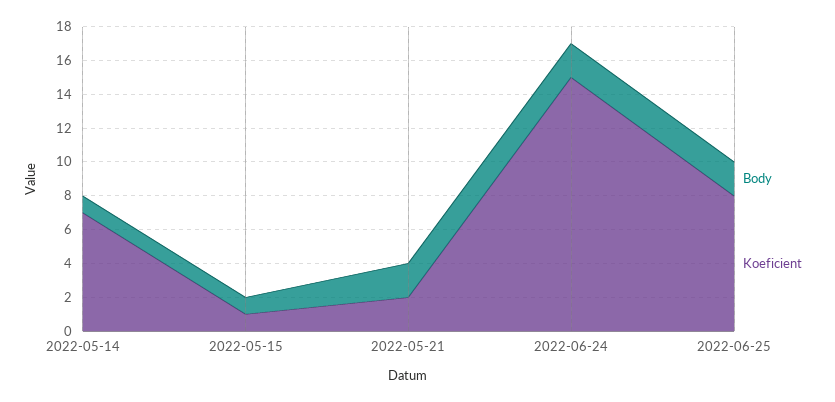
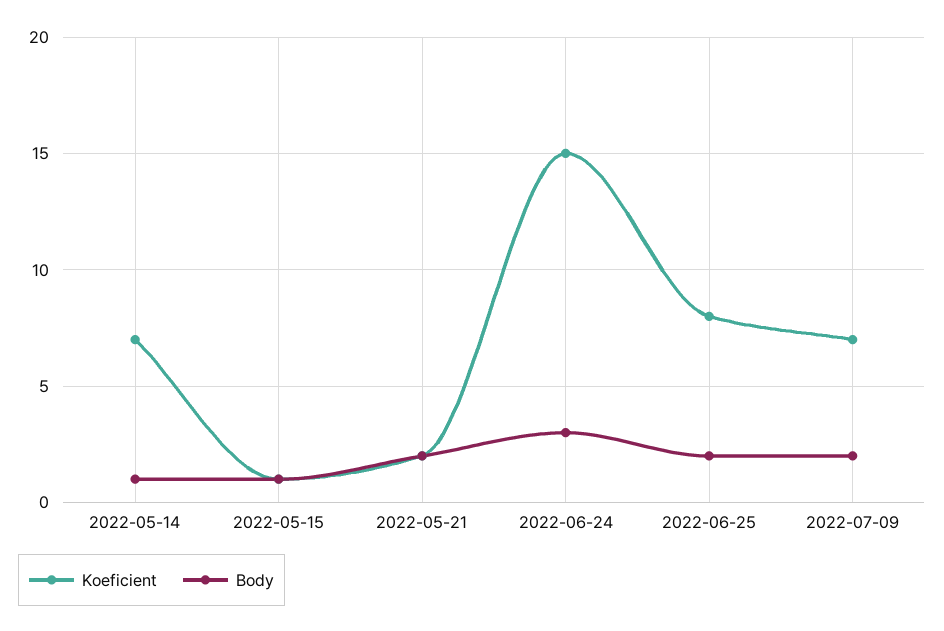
Body, 2022-06-24: 2 -> 3
Koeficient, 2022-07-09: none -> 7
Body, 2022-07-09: none -> 2

